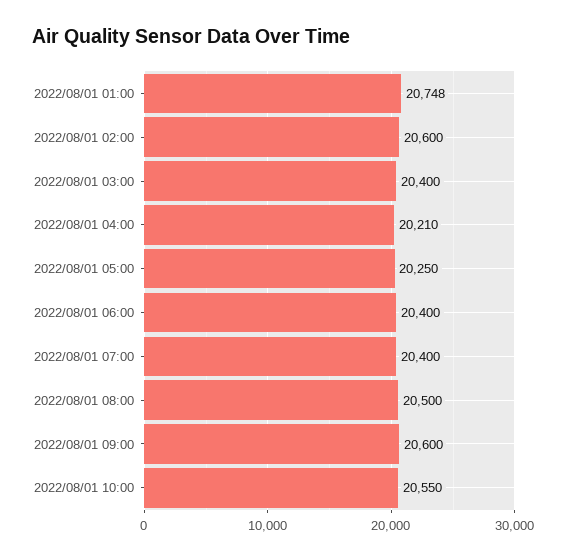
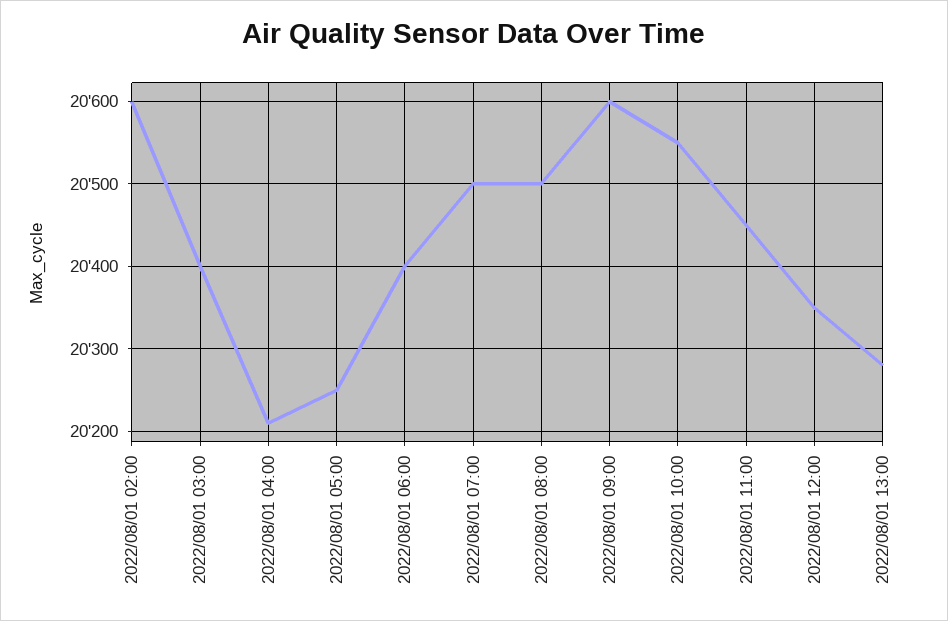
2022/08/01 01:00: 20748 -> none
2022/08/01 07:00: 20400 -> 20500
2022/08/01 11:00: none -> 20450
2022/08/01 12:00: none -> 20350
2022/08/01 13:00: none -> 20280

